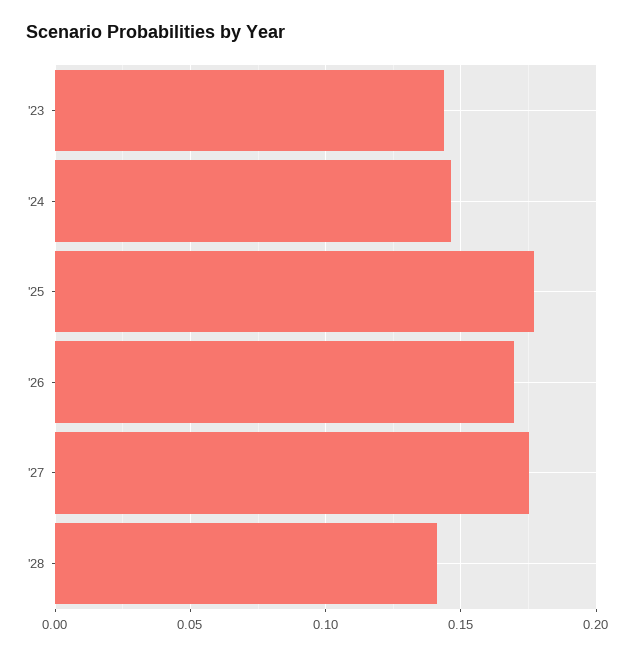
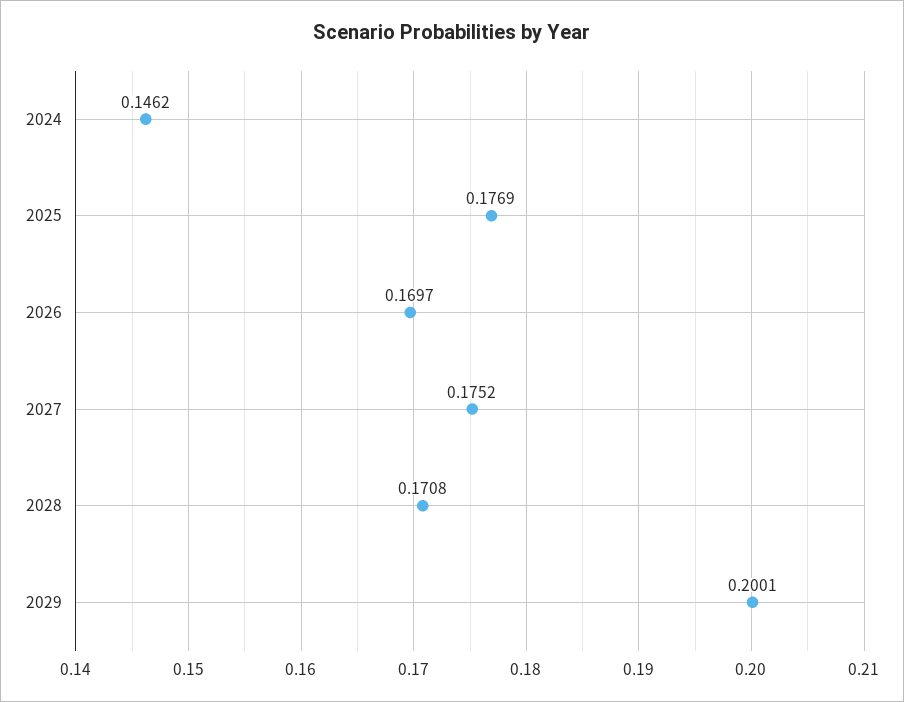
'23: 0.145 -> none
'28: 0.14 -> 0.1708
2029: none -> 0.2001

